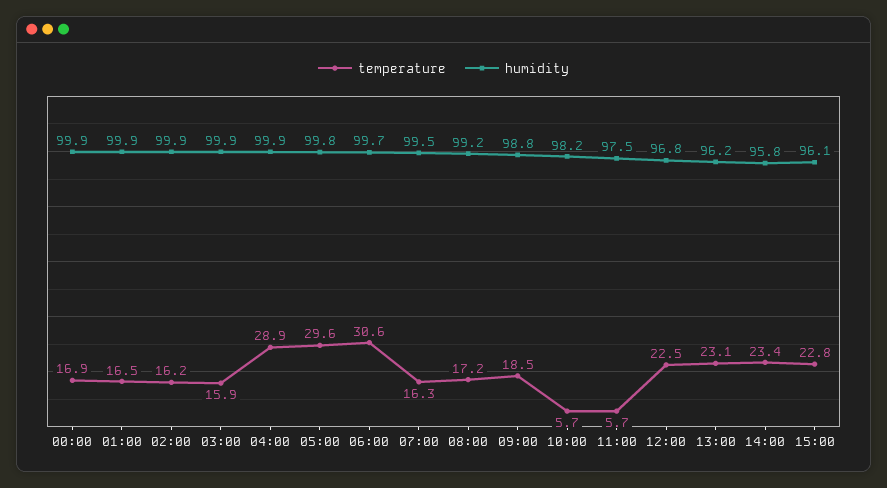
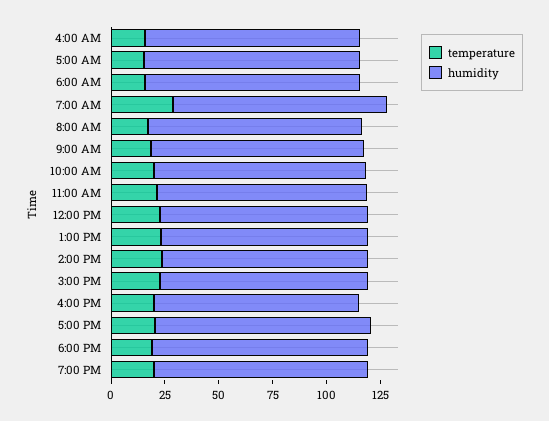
temperature, 00:00: 16.9 -> none
humidity, 00:00: 99.9 -> none
temperature, 01:00: 16.5 -> none
humidity, 01:00: 99.9 -> none
temperature, 02:00: 16.2 -> none
humidity, 02:00: 99.9 -> none
temperature, 03:00: 15.9 -> none
humidity, 03:00: 99.9 -> none
temperature, 04:00: 28.9 -> 15
temperature, 05:00: 29.6 -> 15
temperature, 06:00: 30.6 -> 15
temperature, 07:00: 16.3 -> 30
temperature, 10:00: 5.7 -> 20
temperature, 11:00: 5.7 -> 20
temperature, 4:00 PM: none -> 20
humidity, 4:00 PM: none -> 95
temperature, 5:00 PM: none -> 20
humidity, 5:00 PM: none -> 100
temperature, 6:00 PM: none -> 20
humidity, 6:00 PM: none -> 100
temperature, 7:00 PM: none -> 20
humidity, 7:00 PM: none -> 100

